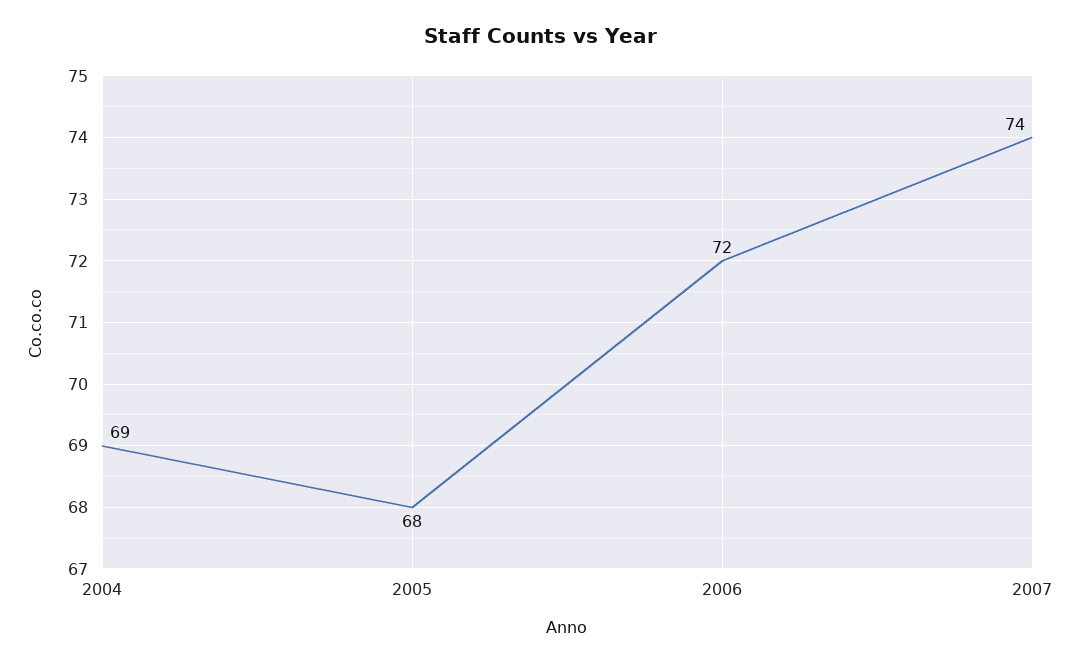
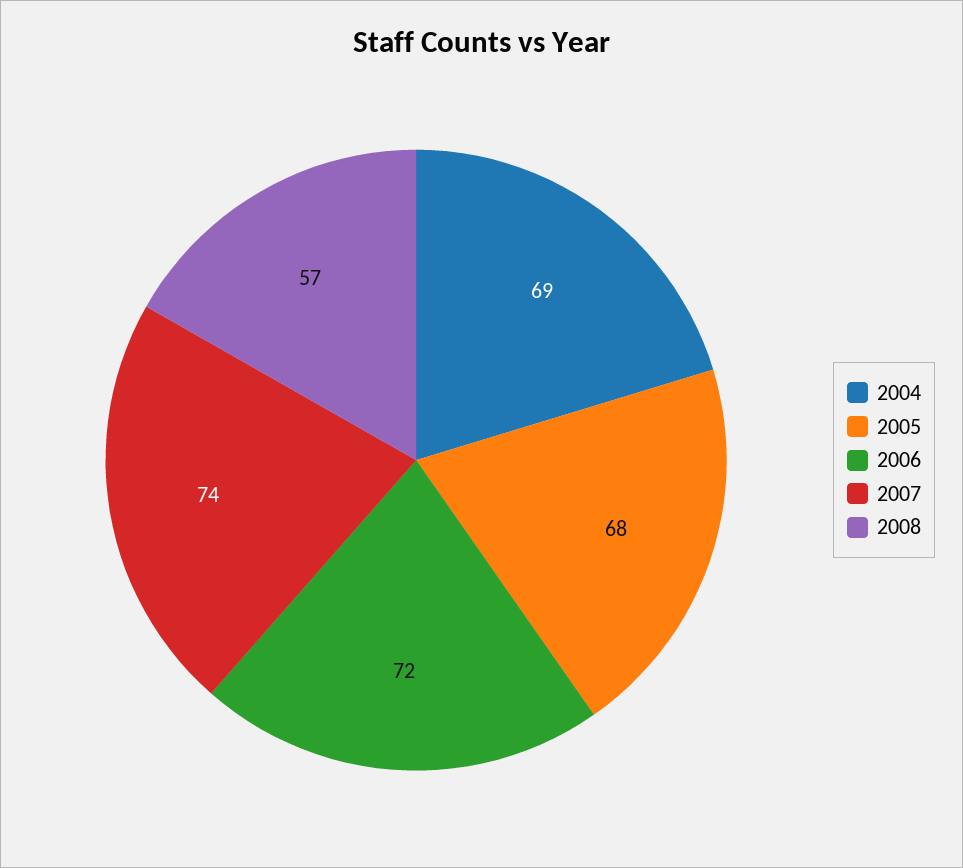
2008: none -> 57

